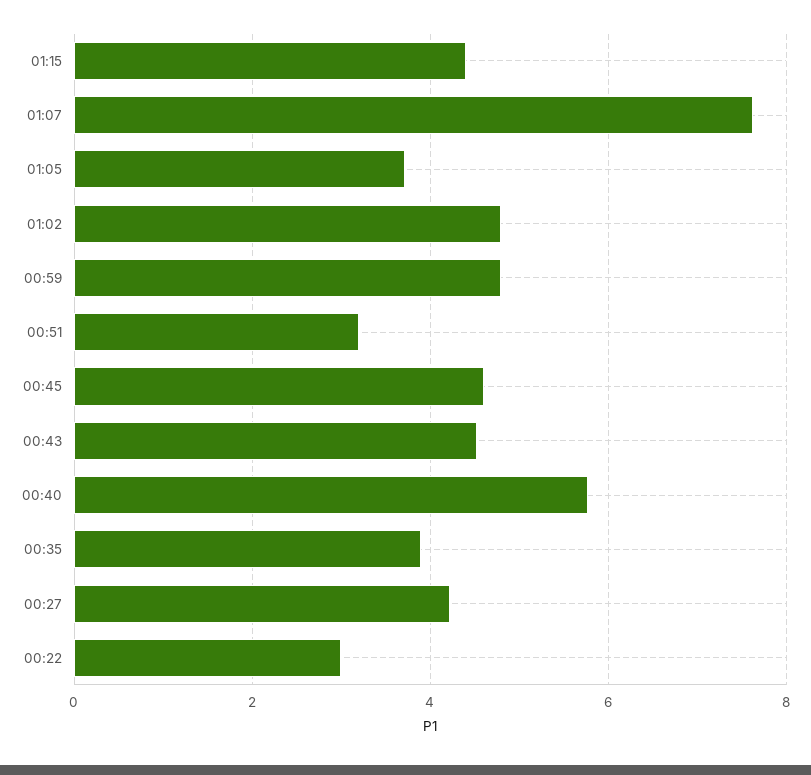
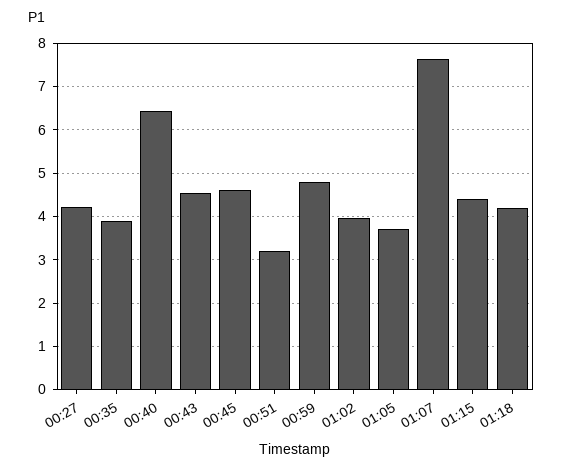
01:02: 4.8 -> 4
00:40: 5.8 -> 6.4
00:22: 3 -> none
01:18: none -> 4.2

